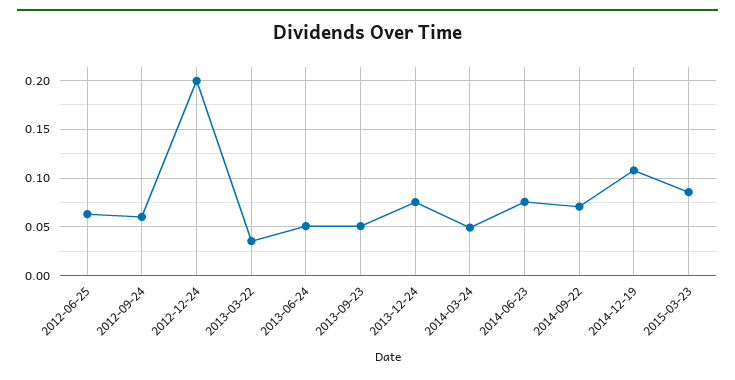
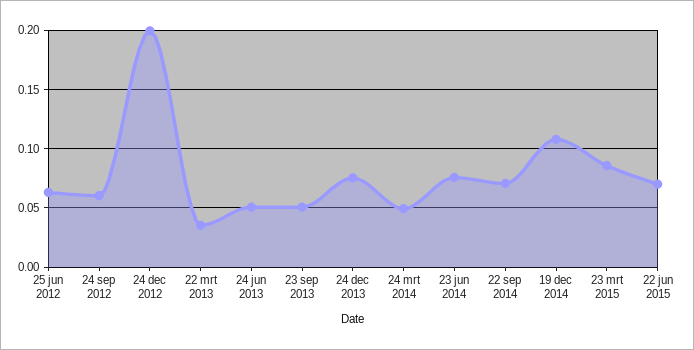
22 jun 2015: none -> 0.07

